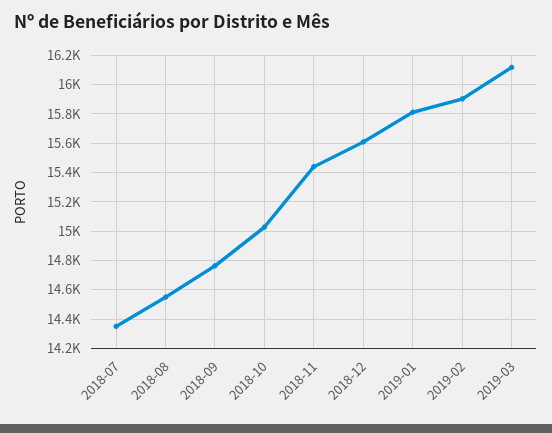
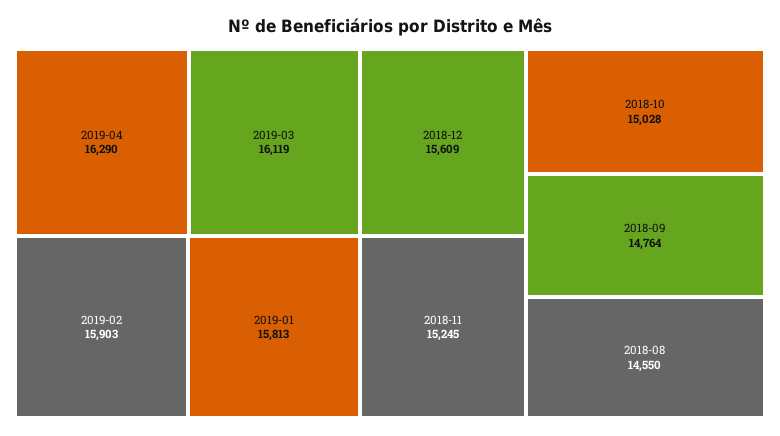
2018-07: 14350 -> none
2018-11: 15450 -> 15245
2019-04: none -> 16290

